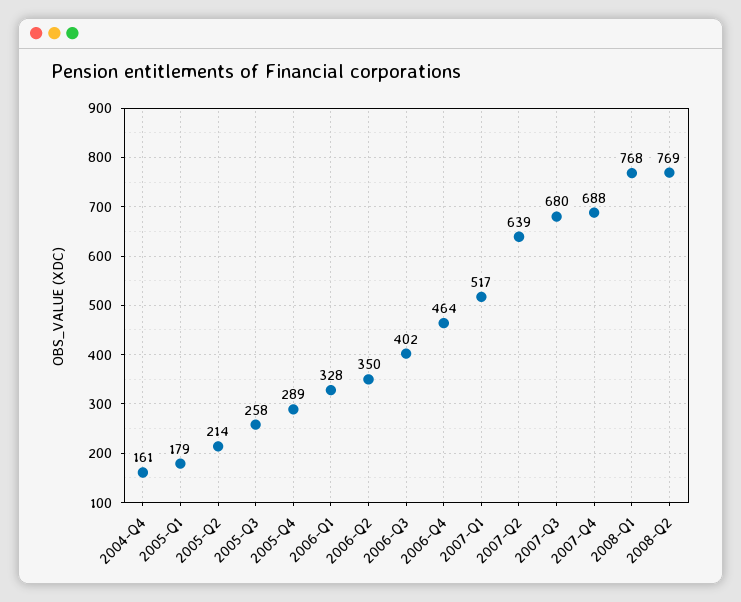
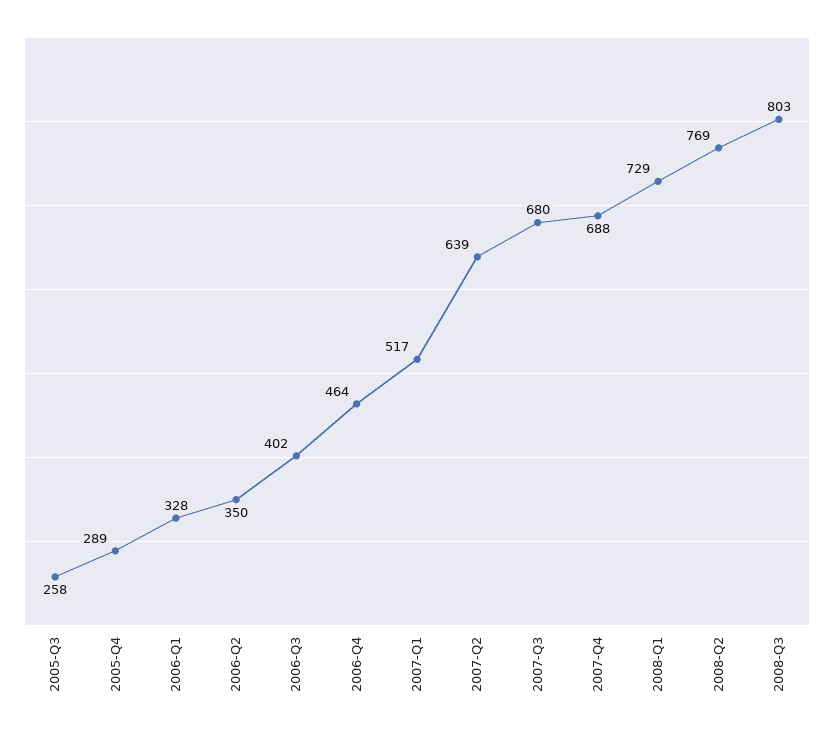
2004-Q4: 161 -> none
2005-Q1: 179 -> none
2005-Q2: 214 -> none
2008-Q1: 768 -> 729
2008-Q3: none -> 803

